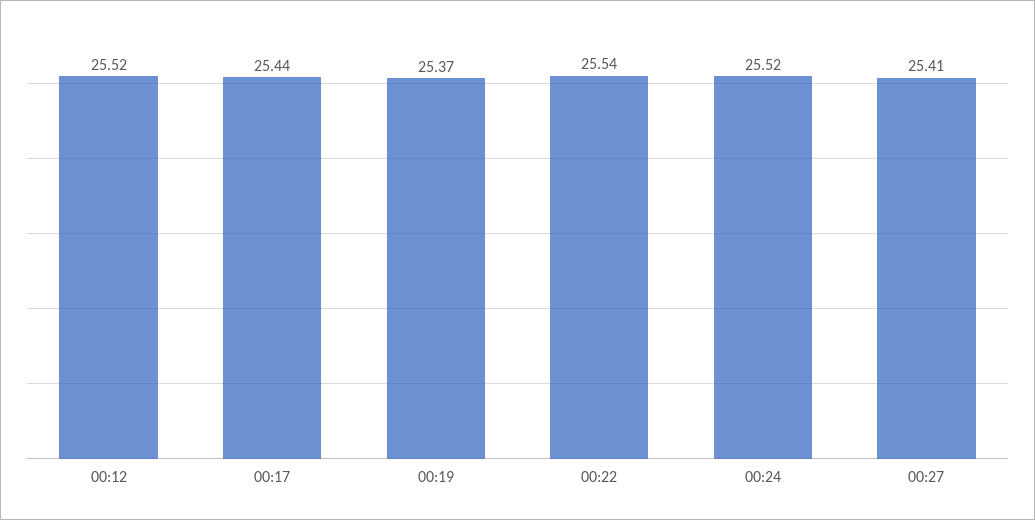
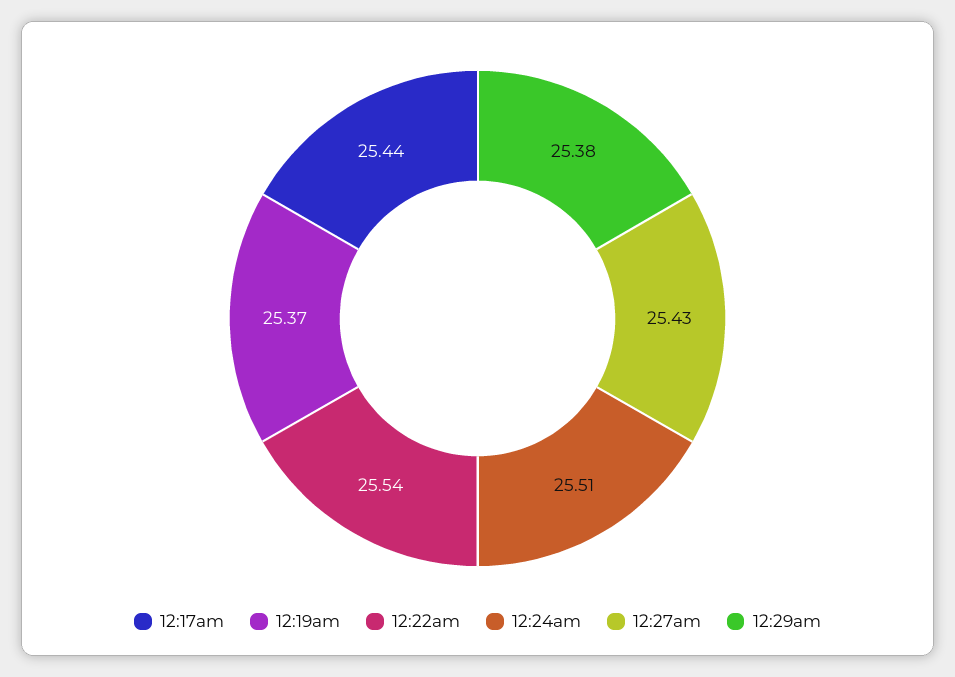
00:12: 25.52 -> none
00:24: 25.52 -> 25.51
00:27: 25.41 -> 25.43
12:29am: none -> 25.38

